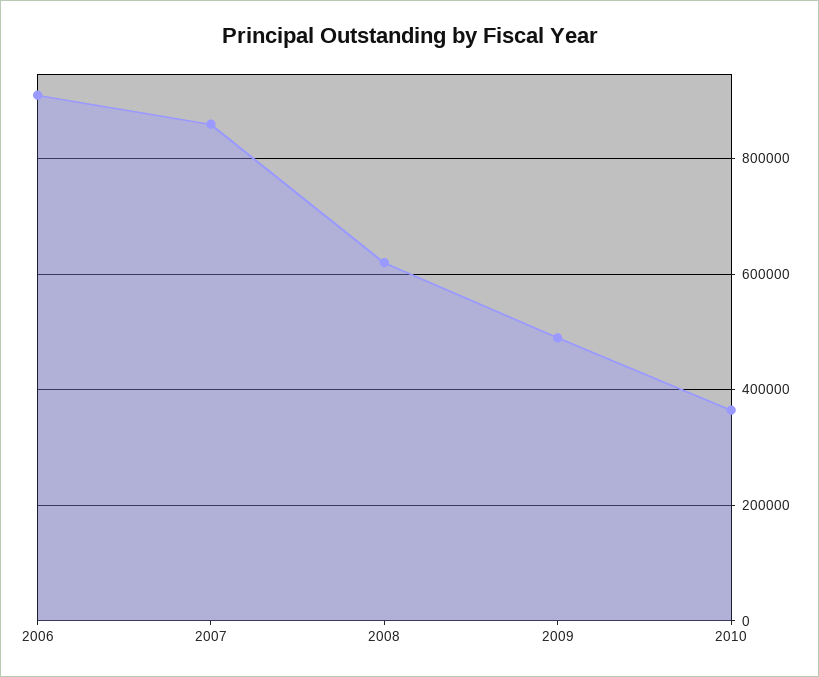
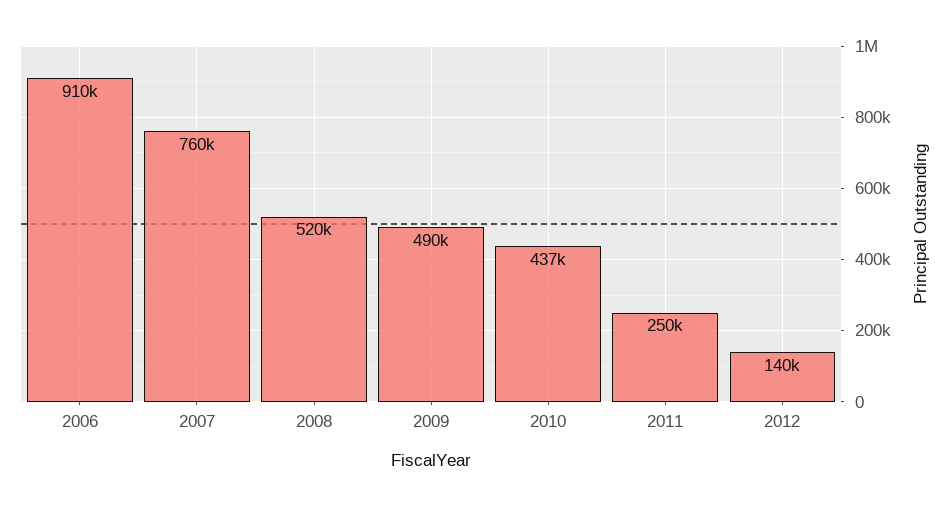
2007: 860000 -> 760000
2008: 620000 -> 520000
2010: 360000 -> 437000
2011: none -> 250000
2012: none -> 140000

